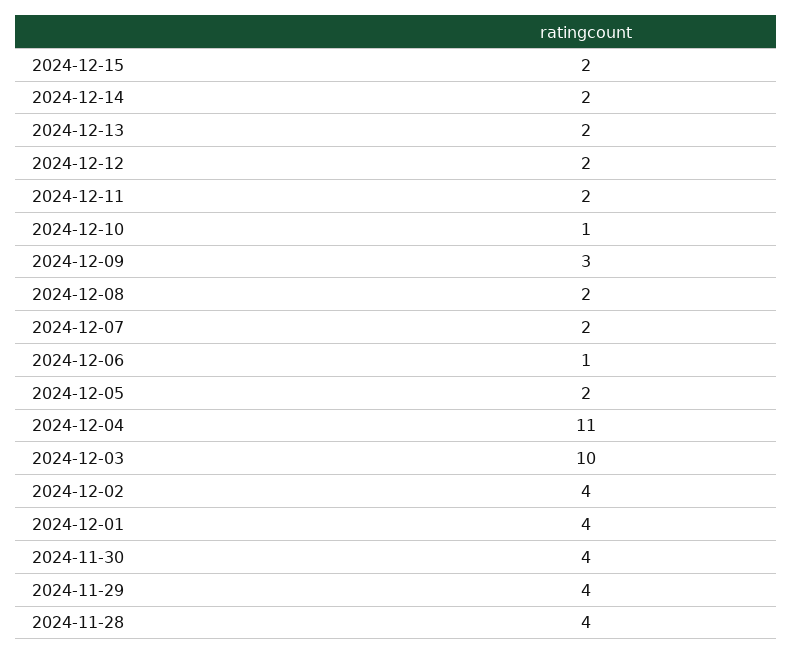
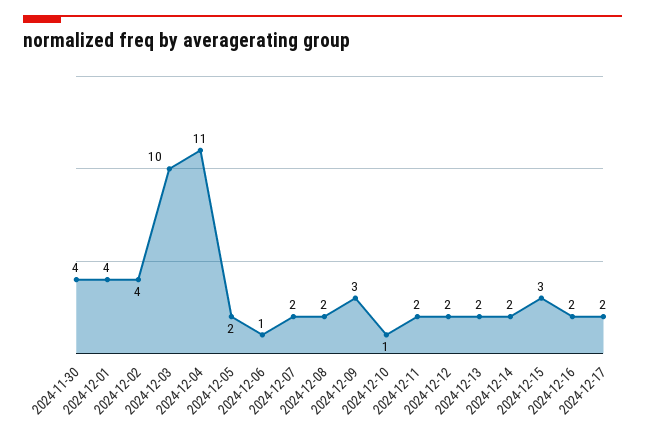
2024-12-15: 2 -> 3
2024-11-29: 4 -> none
2024-11-28: 4 -> none
2024-12-16: none -> 2
2024-12-17: none -> 2

